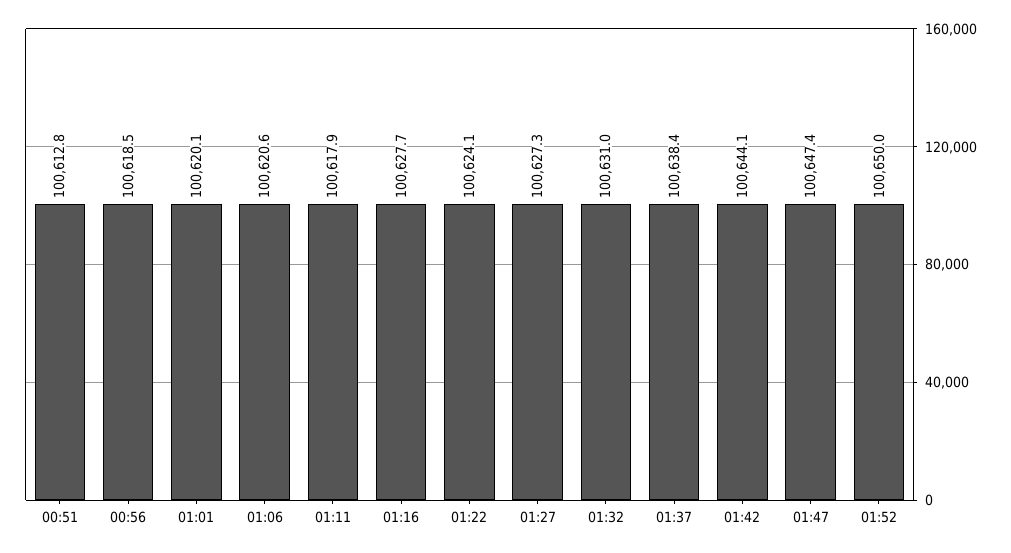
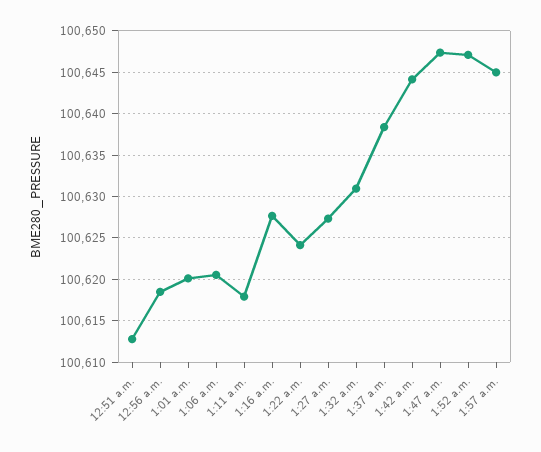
01:52: 100650 -> 100647
1:57 a.m.: none -> 100645

